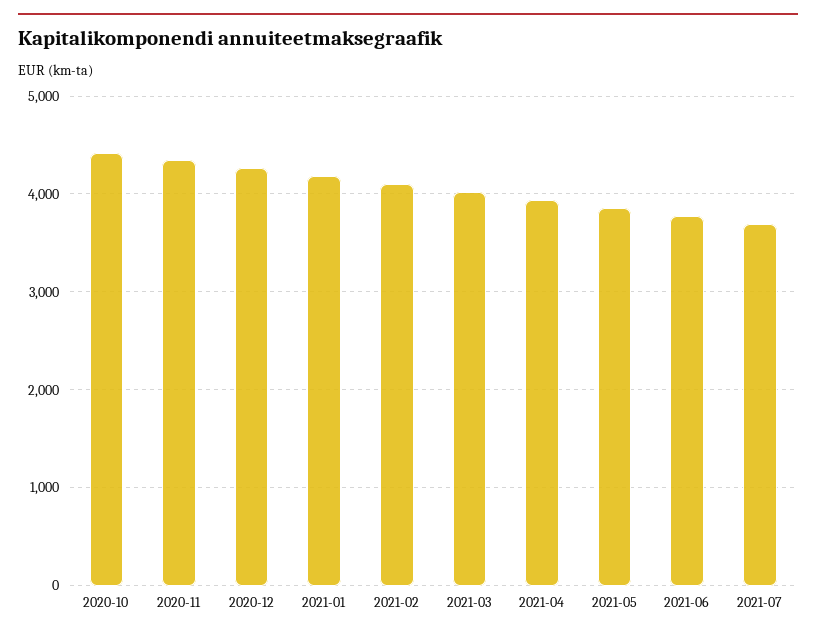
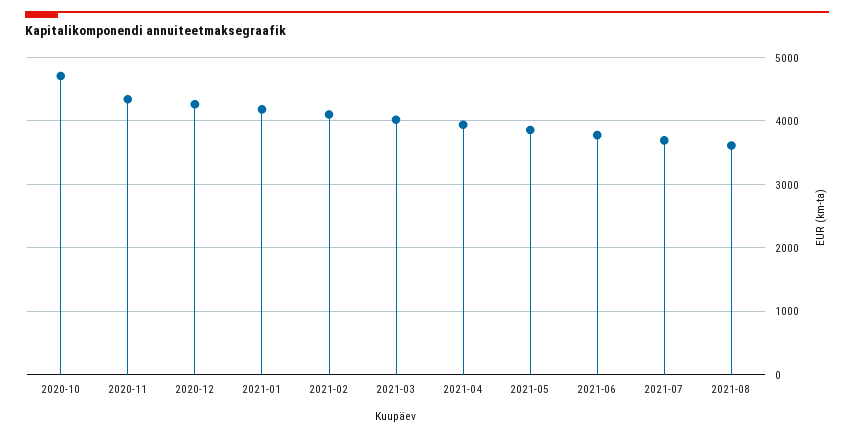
2020-10: 4400 -> 4700
2021-08: none -> 3600

